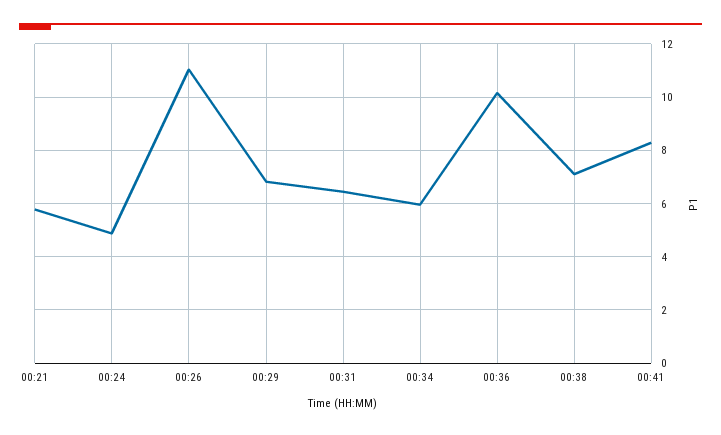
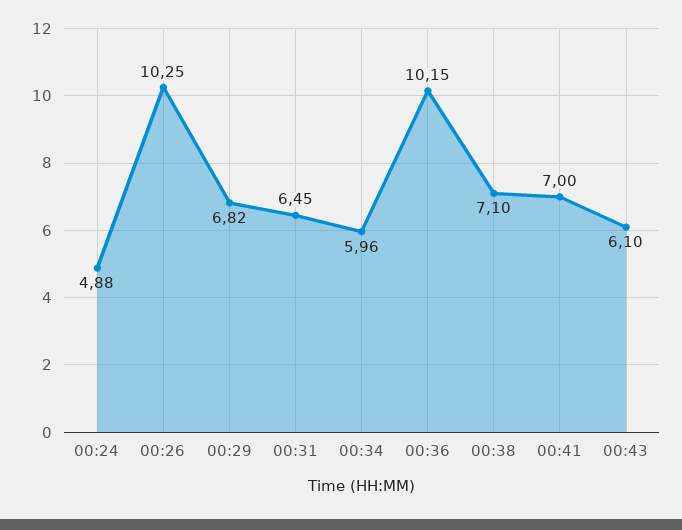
00:21: 5.75 -> none
00:26: 11 -> 10.25
00:41: 8.25 -> 7
00:43: none -> 6.1

